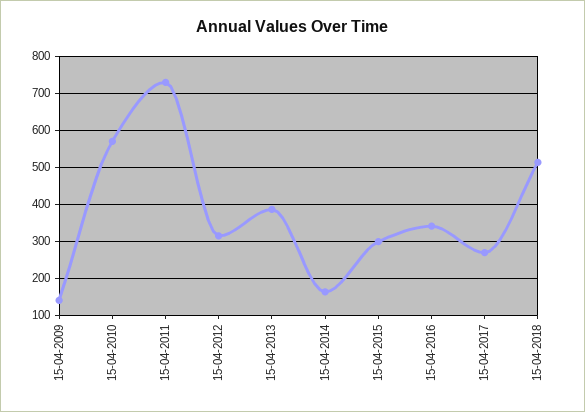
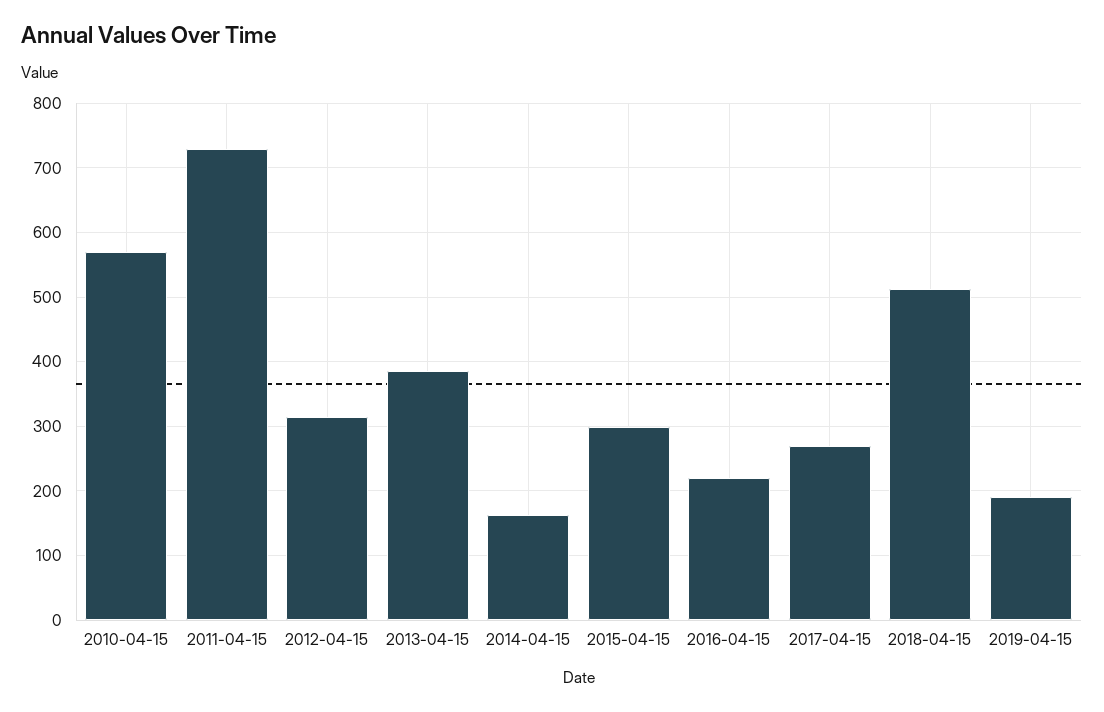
15-04-2009: 140 -> none
15-04-2016: 340 -> 220
2019-04-15: none -> 190

